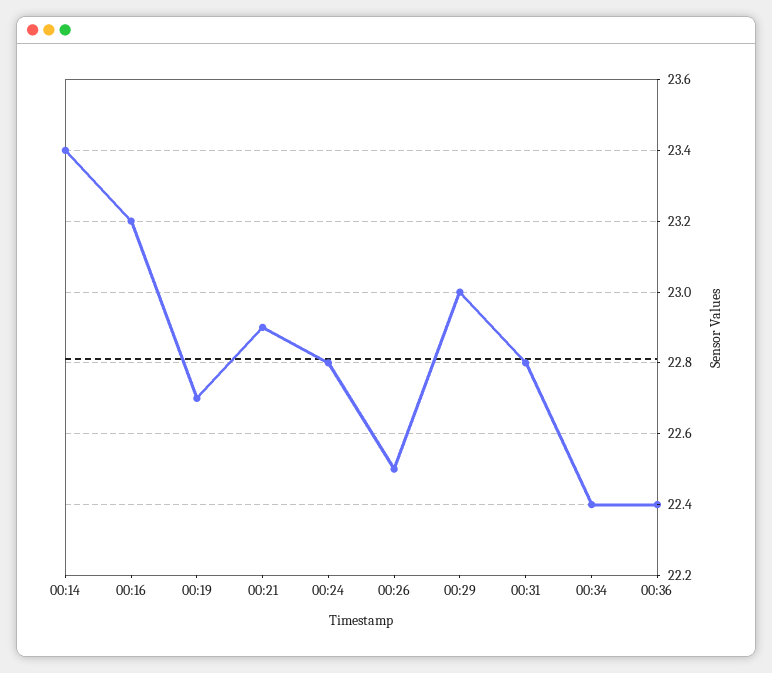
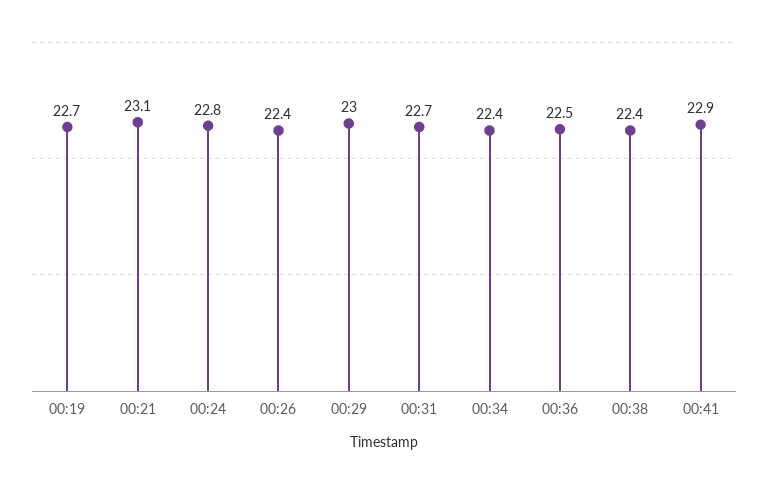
00:14: 23.4 -> none
00:16: 23.2 -> none
00:21: 22.9 -> 23.1
00:26: 22.5 -> 22.4
00:31: 22.8 -> 22.7
00:36: 22.4 -> 22.5
00:38: none -> 22.4
00:41: none -> 22.9

